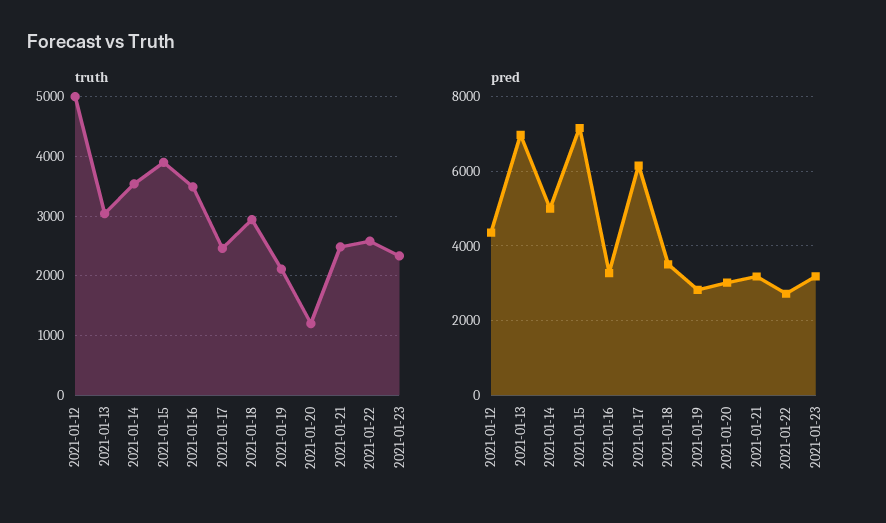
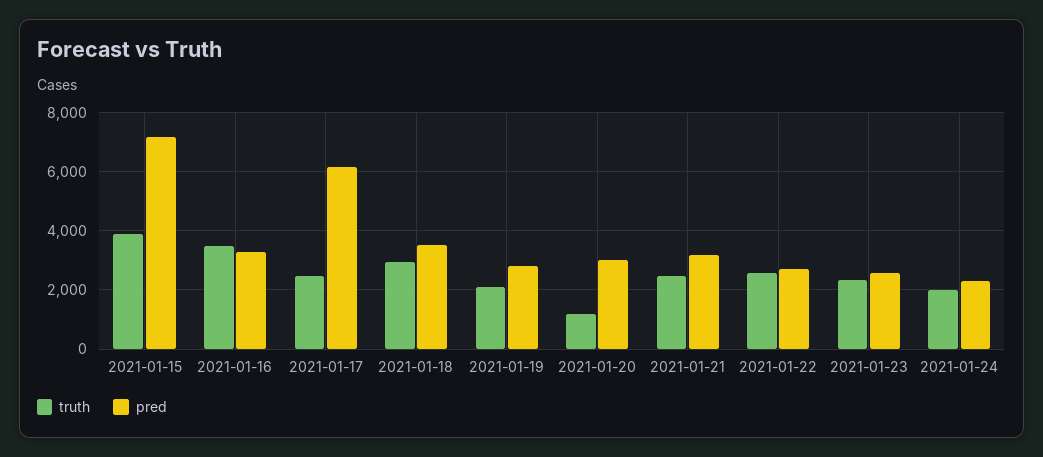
truth, 2021-01-12: 5000 -> none
truth, 2021-01-13: 3000 -> none
truth, 2021-01-14: 3600 -> none
pred, 2021-01-12: 4400 -> none
pred, 2021-01-13: 7000 -> none
pred, 2021-01-14: 5000 -> none
pred, 2021-01-23: 3200 -> 2500
truth, 2021-01-24: none -> 2000
pred, 2021-01-24: none -> 2250

